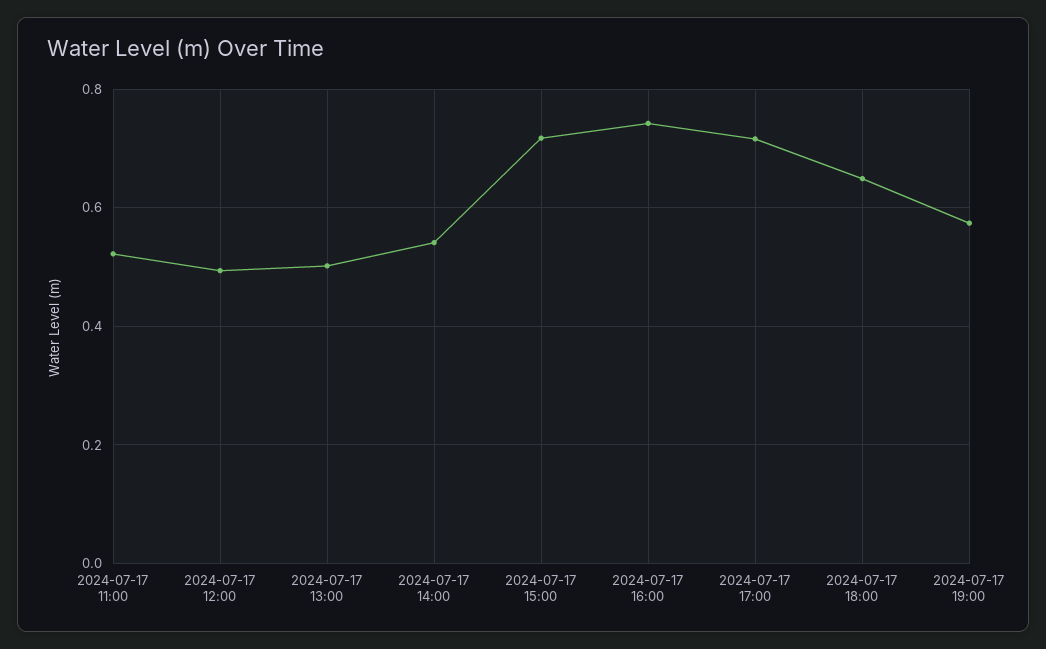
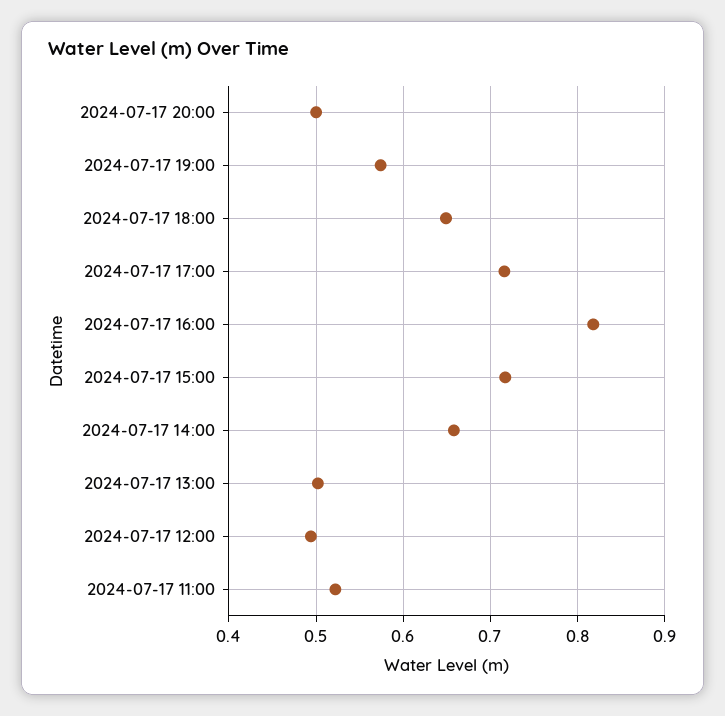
2024-07-17 14:00: 0.54 -> 0.66
2024-07-17 16:00: 0.74 -> 0.82
2024-07-17 20:00: none -> 0.5

